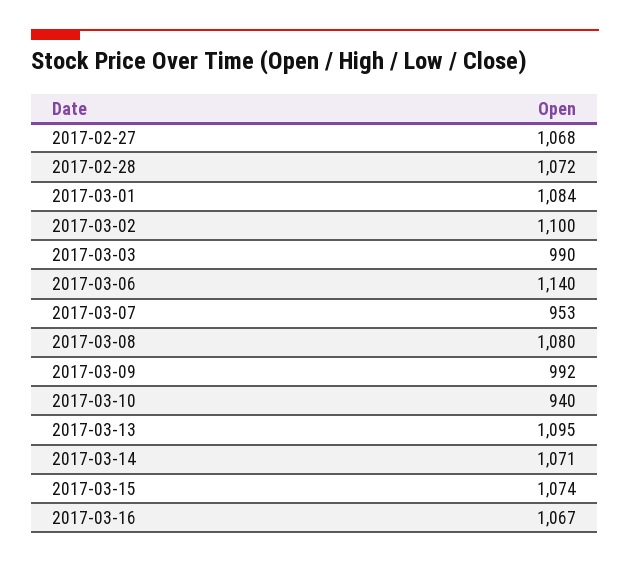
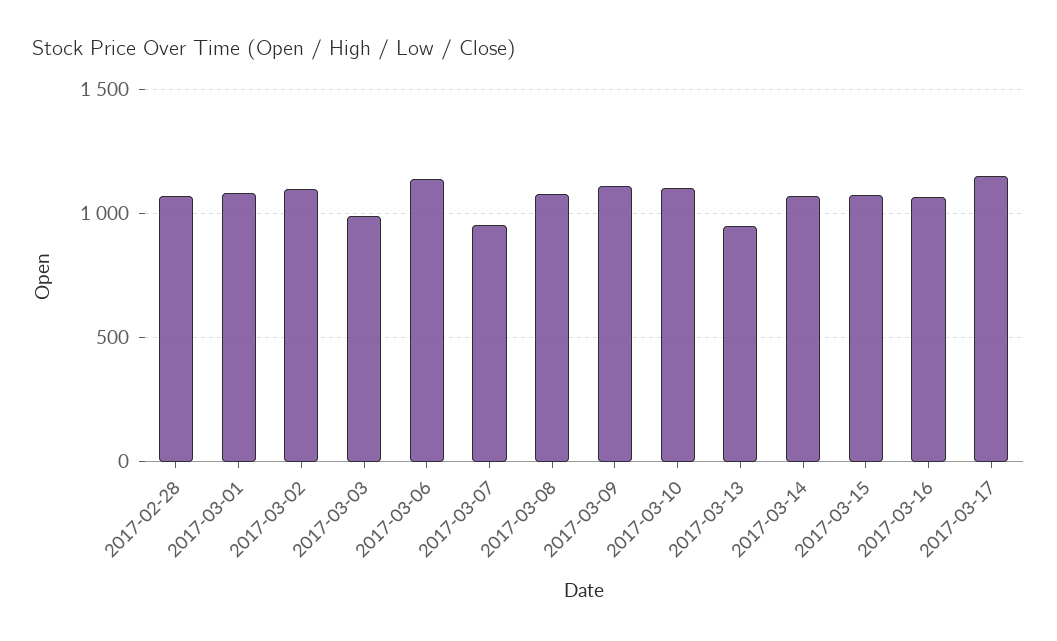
2017-02-27: 1068 -> none
2017-03-09: 992 -> 1100
2017-03-10: 940 -> 1100
2017-03-13: 1095 -> 950
2017-03-17: none -> 1150

